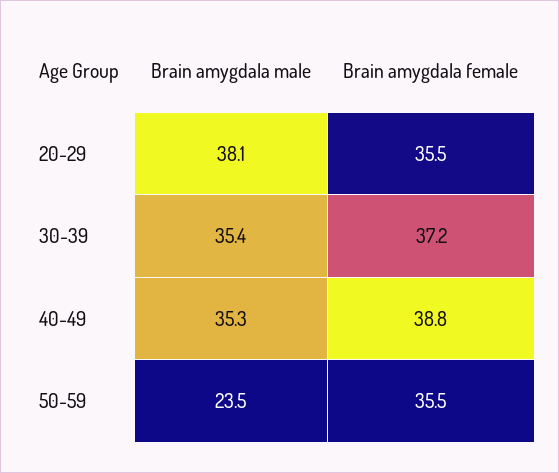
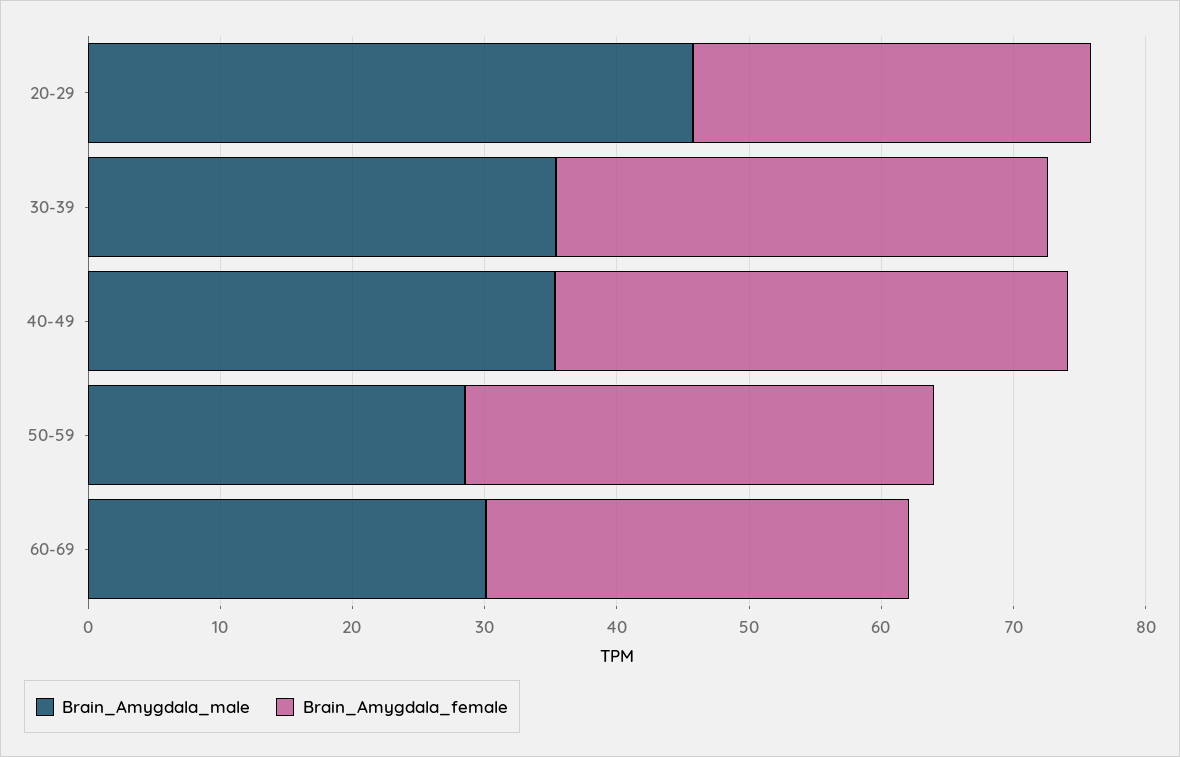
Brain amygdala male, 20-29: 38.1 -> 46
Brain amygdala female, 20-29: 35.5 -> 30
Brain amygdala male, 50-59: 23.5 -> 28
Brain amygdala male, 60-69: none -> 30
Brain amygdala female, 60-69: none -> 32

